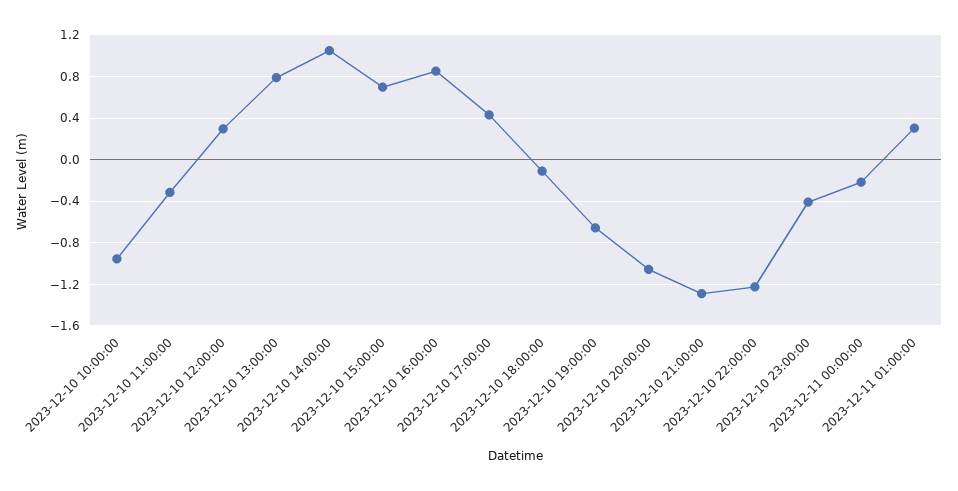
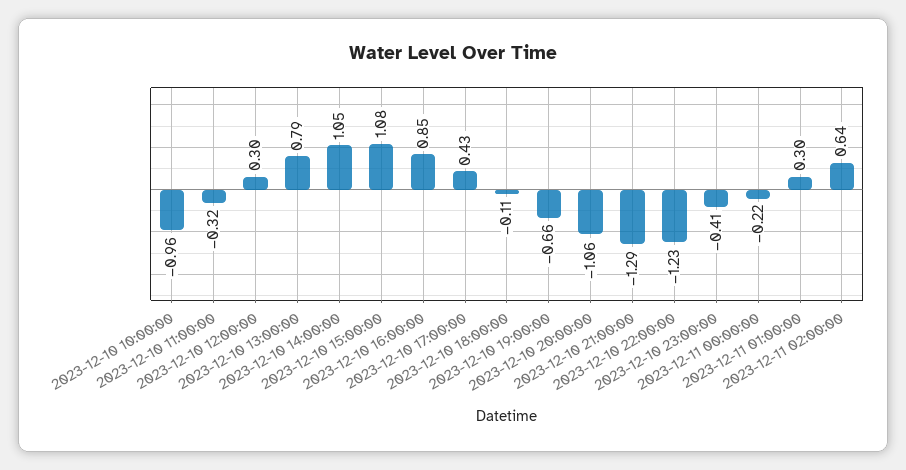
2023-12-10 15:00:00: 0.7 -> 1.08
2023-12-11 02:00:00: none -> 0.64

